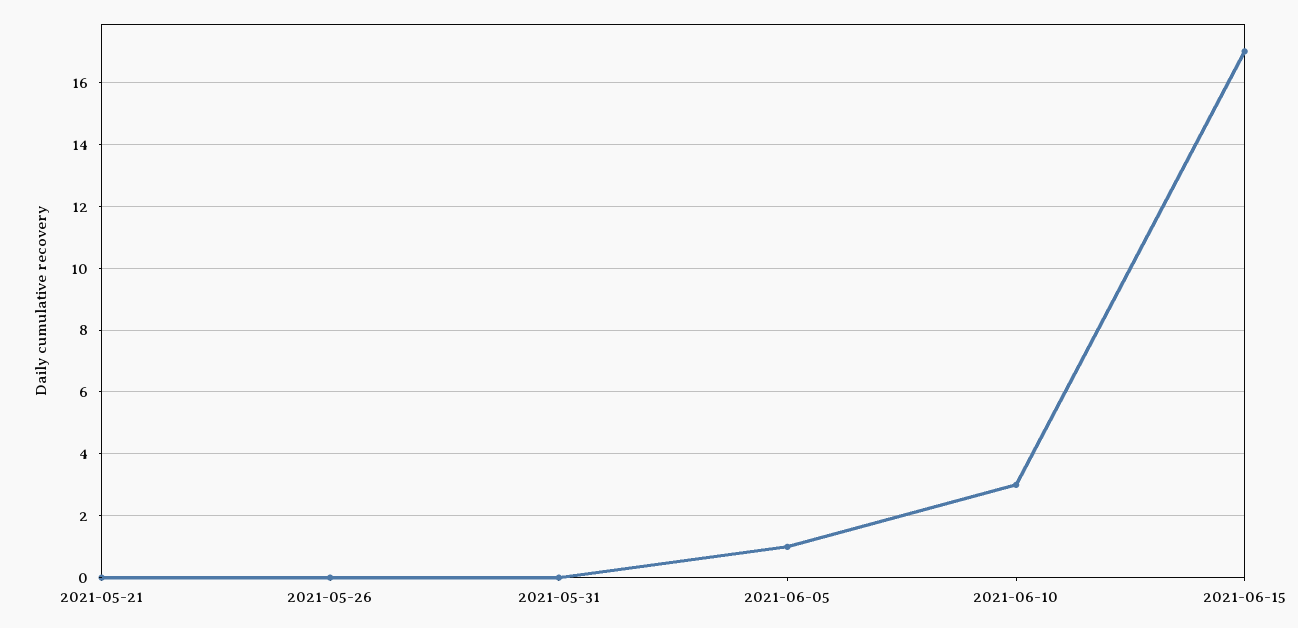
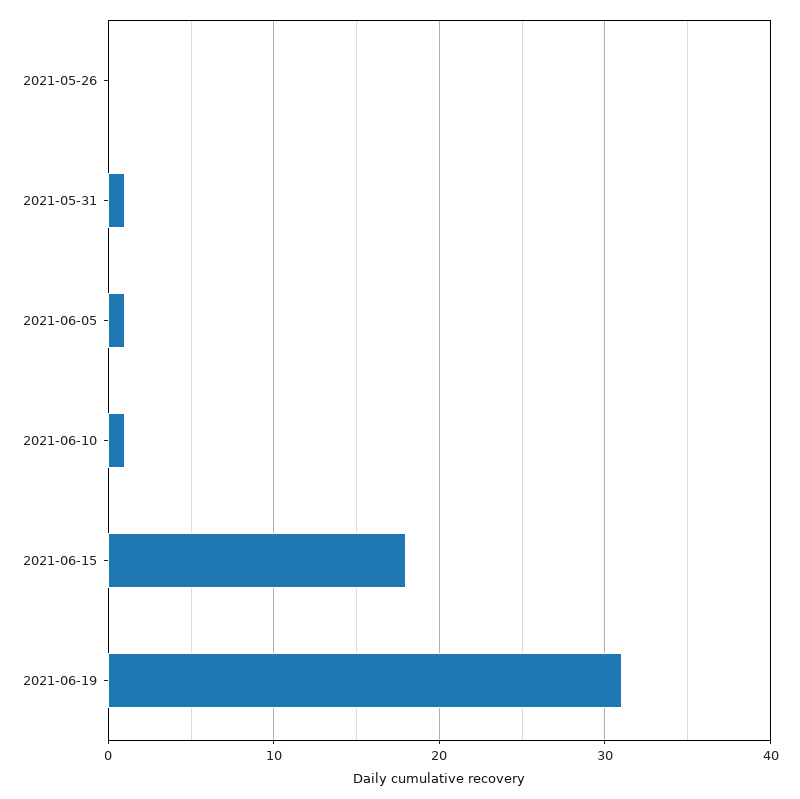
2021-05-21: 0 -> none
2021-05-31: 0 -> 1
2021-06-10: 3 -> 1
2021-06-15: 17 -> 18
2021-06-19: none -> 31

